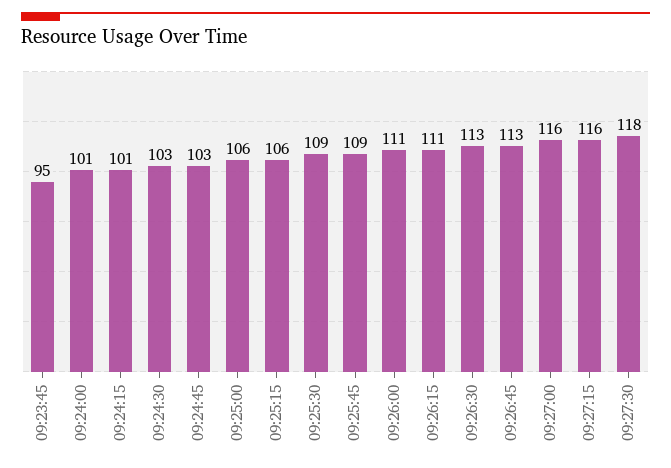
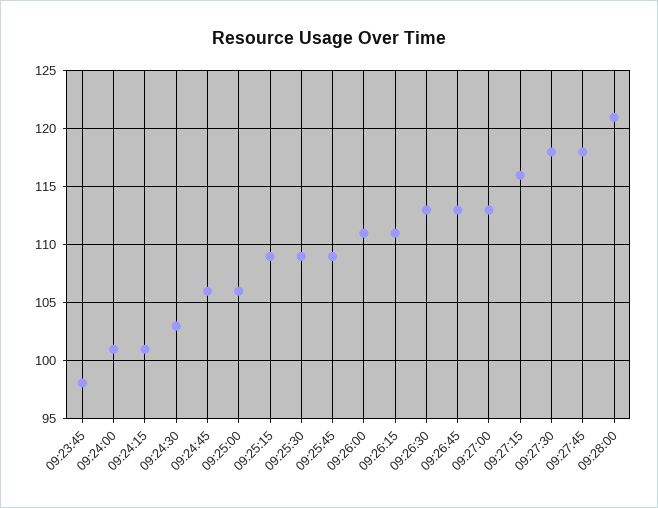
09:23:45: 95 -> 98
09:24:45: 103 -> 106
09:25:15: 106 -> 109
09:27:00: 116 -> 113
09:27:45: none -> 118
09:28:00: none -> 121

